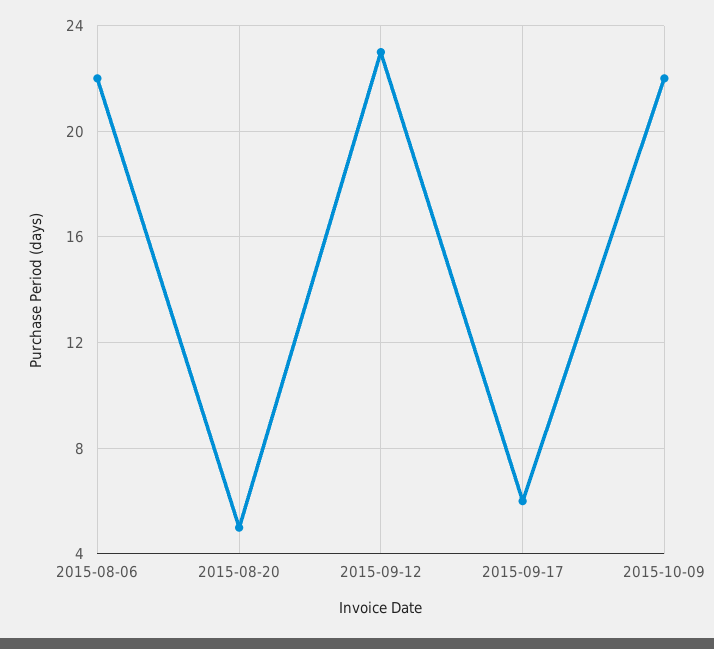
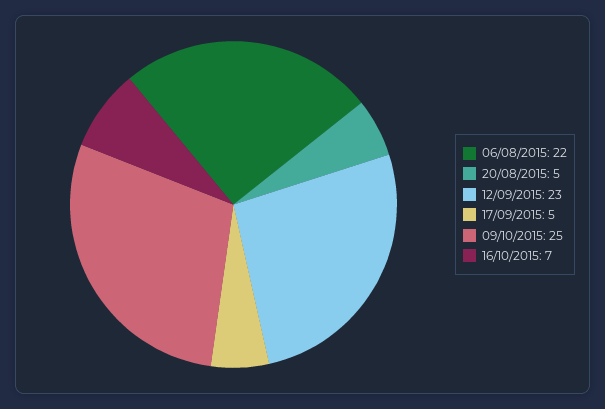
2015-09-17: 6 -> 5
2015-10-09: 22 -> 25
16/10/2015: none -> 7

